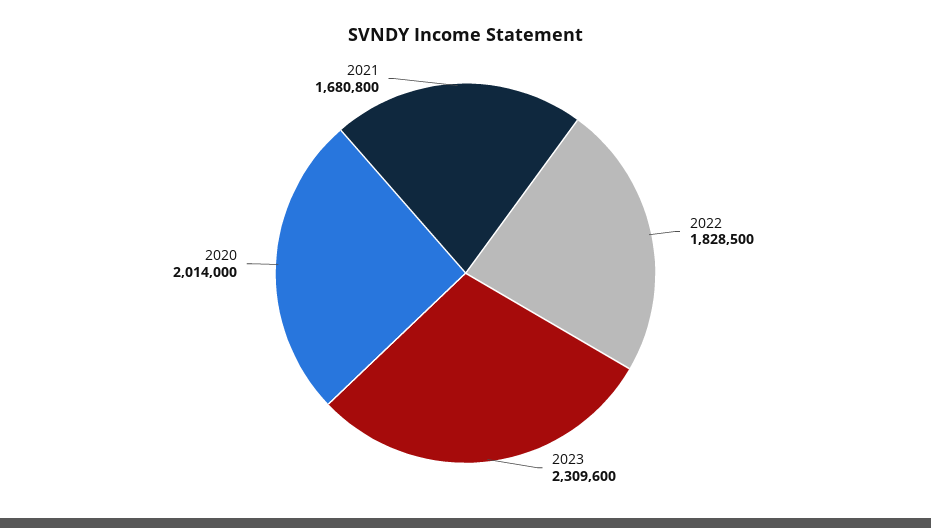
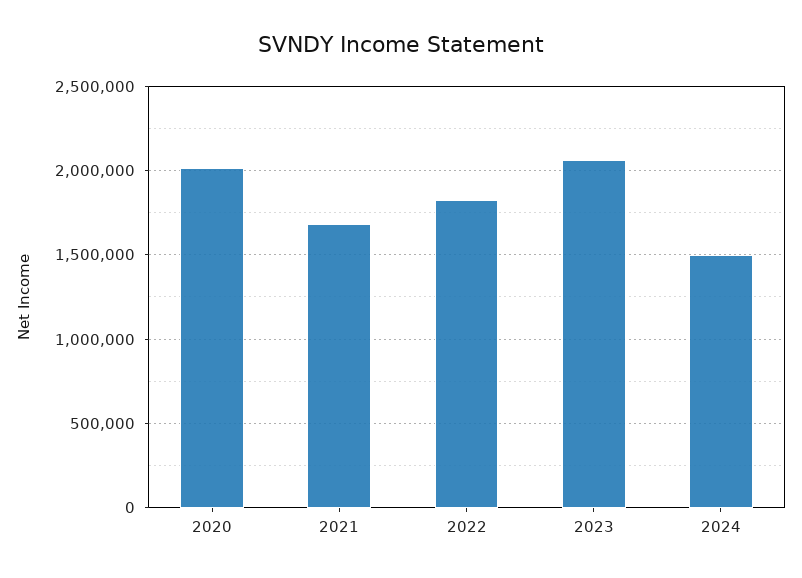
2023: 2309600 -> 2050000
2024: none -> 1500000

